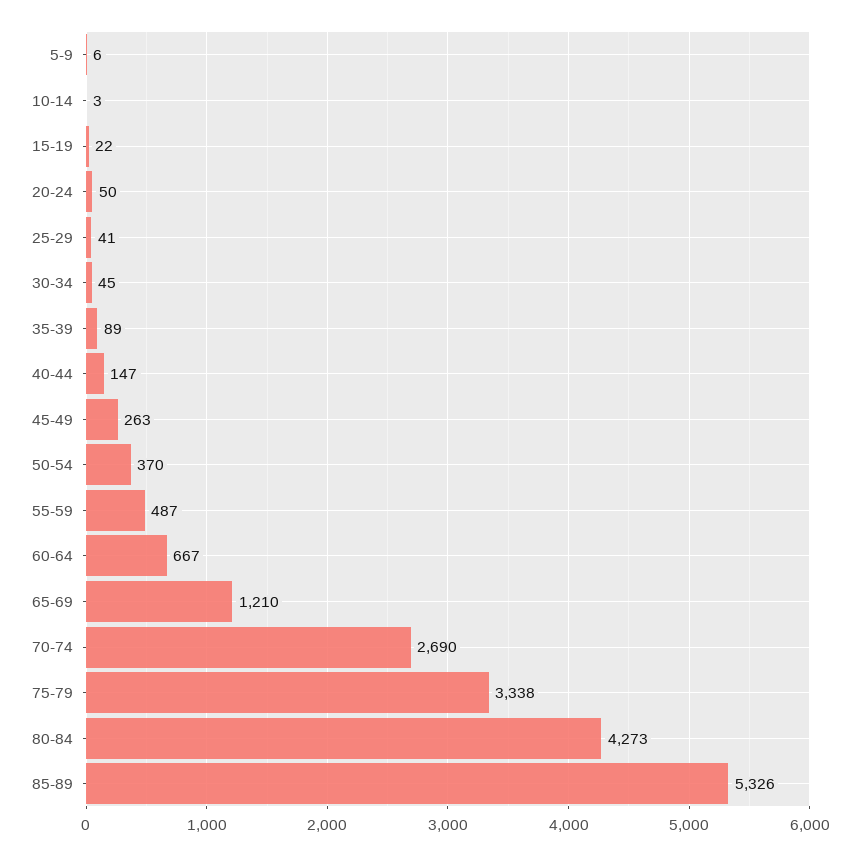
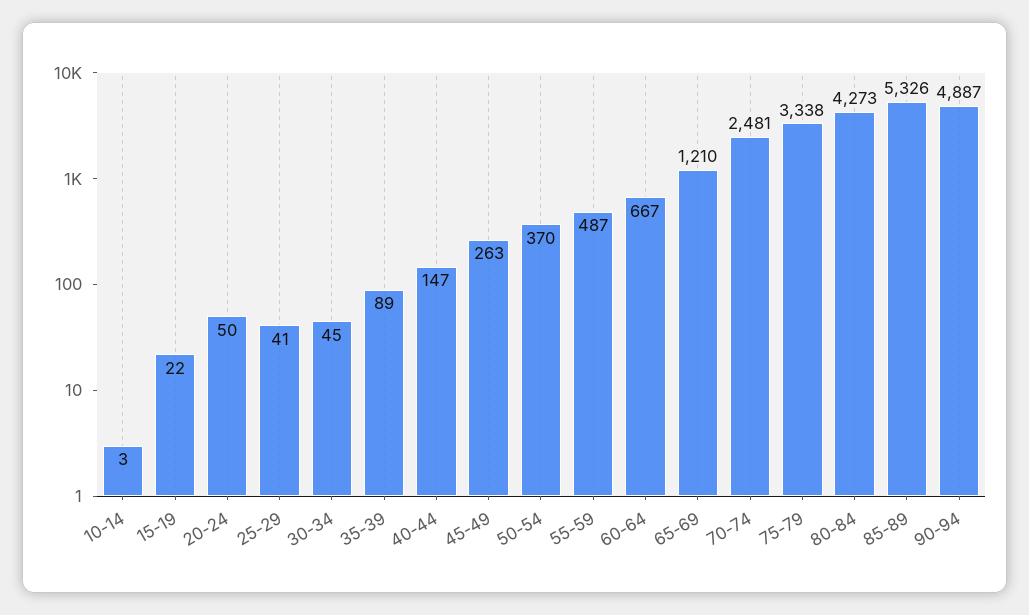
5-9: 6 -> none
70-74: 2690 -> 2481
90-94: none -> 4887

